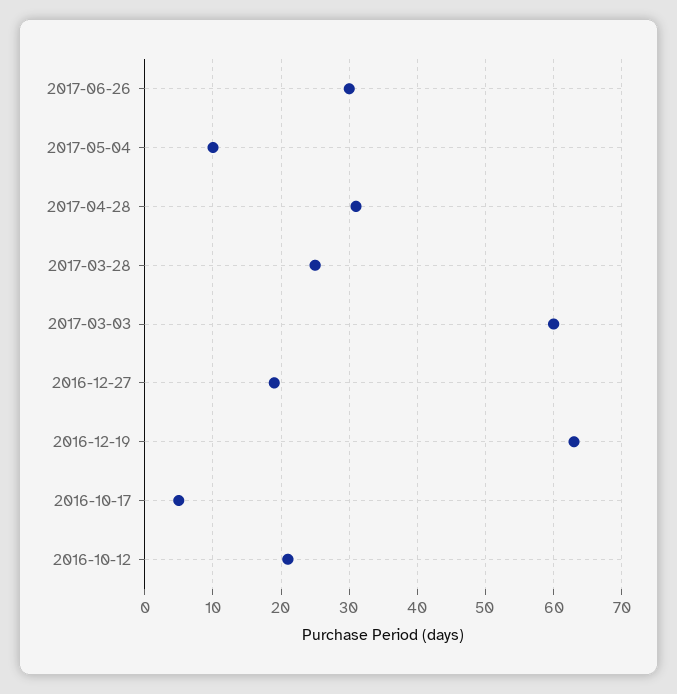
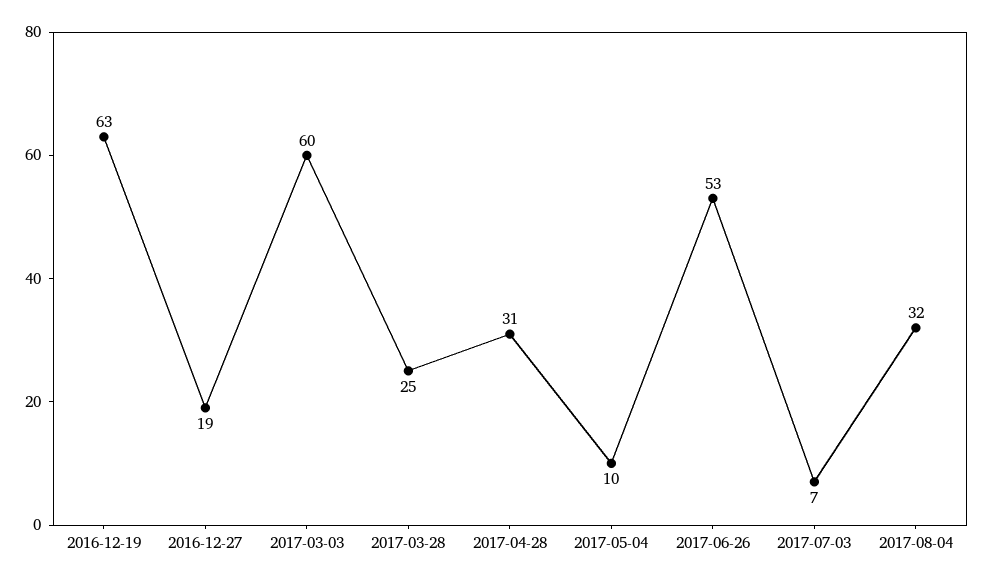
2017-06-26: 30 -> 53
2016-10-17: 5 -> none
2016-10-12: 21 -> none
2017-07-03: none -> 7
2017-08-04: none -> 32

